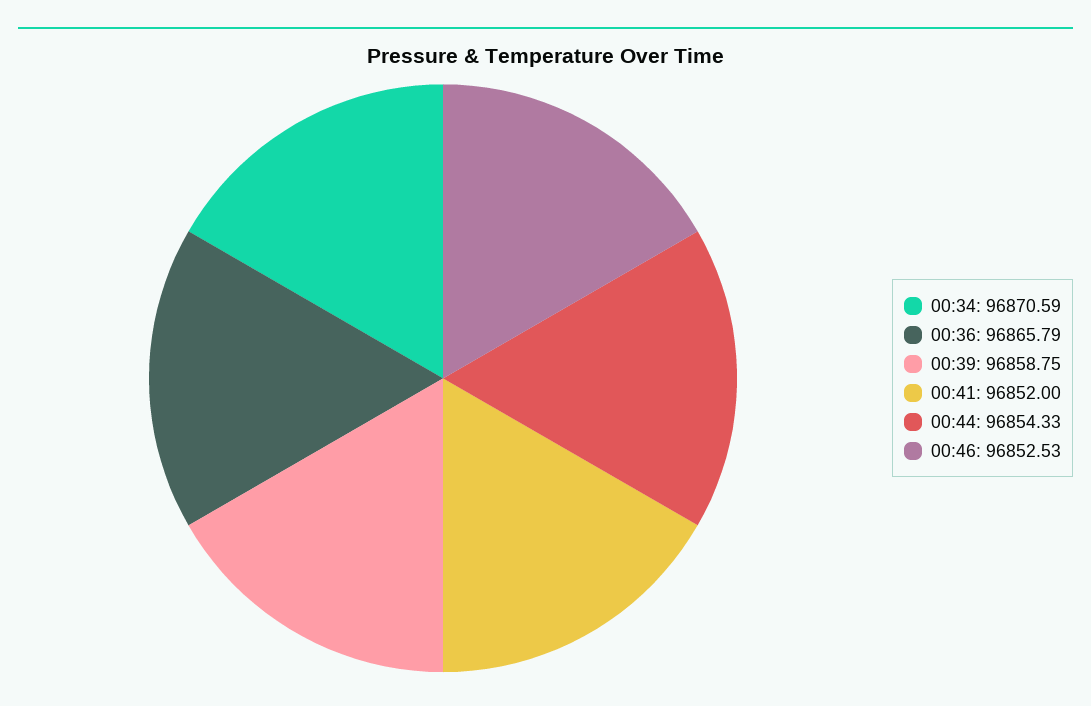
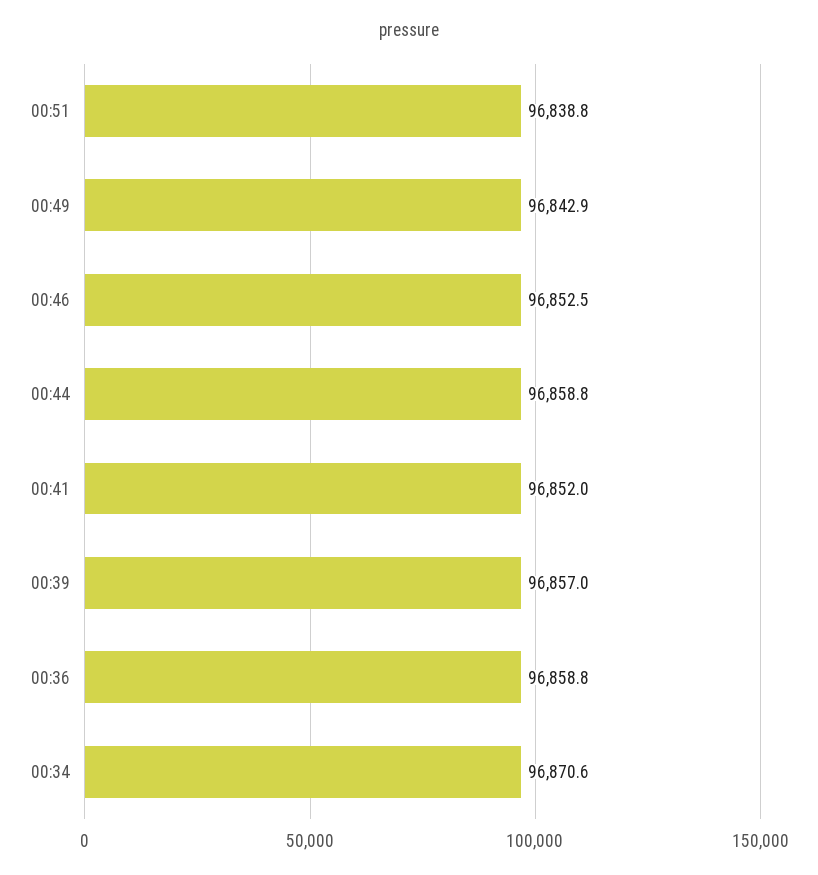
00:36: 96865.79 -> 96858.8
00:39: 96858.75 -> 96857
00:44: 96854.33 -> 96858.8
00:51: none -> 96838.8
00:49: none -> 96842.9

